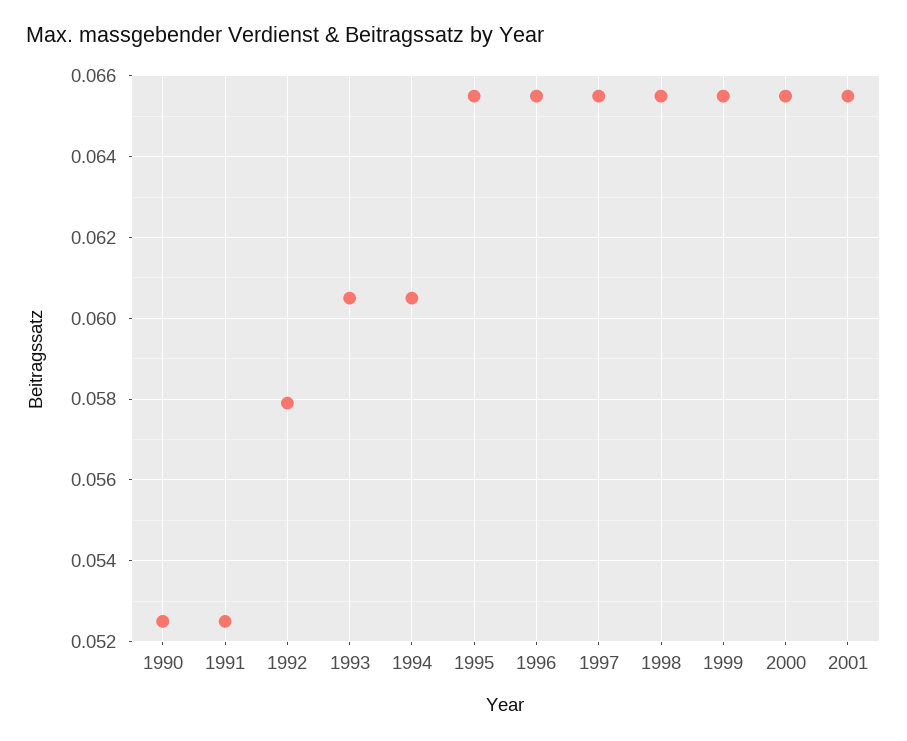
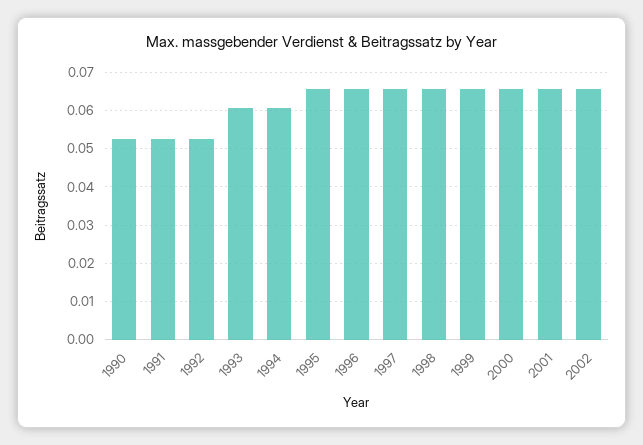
1992: 0.058 -> 0.052
2002: none -> 0.066

